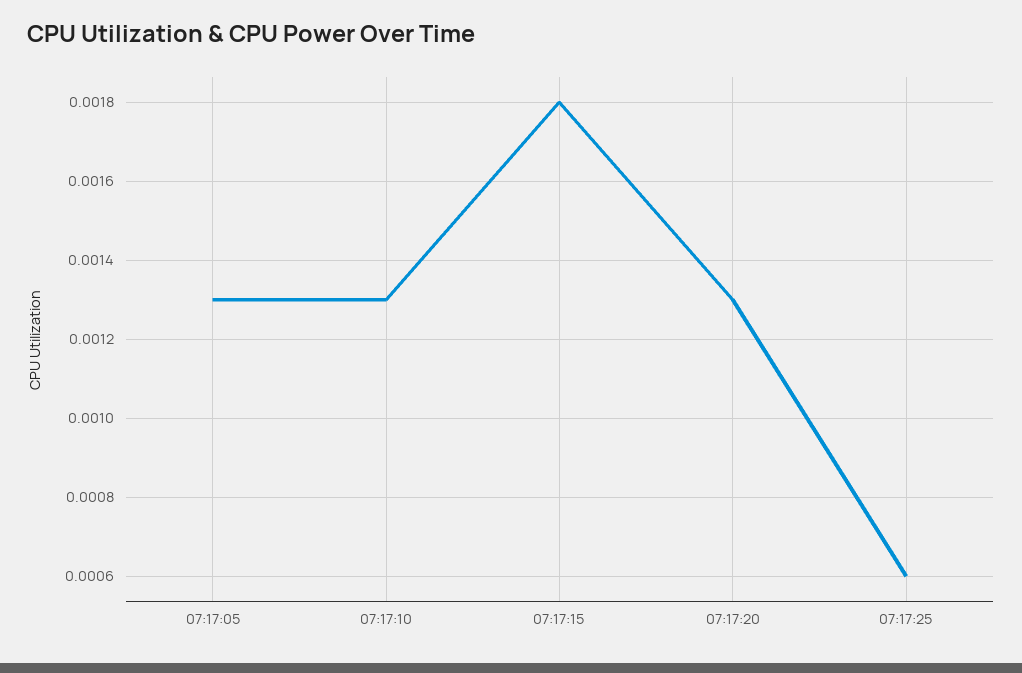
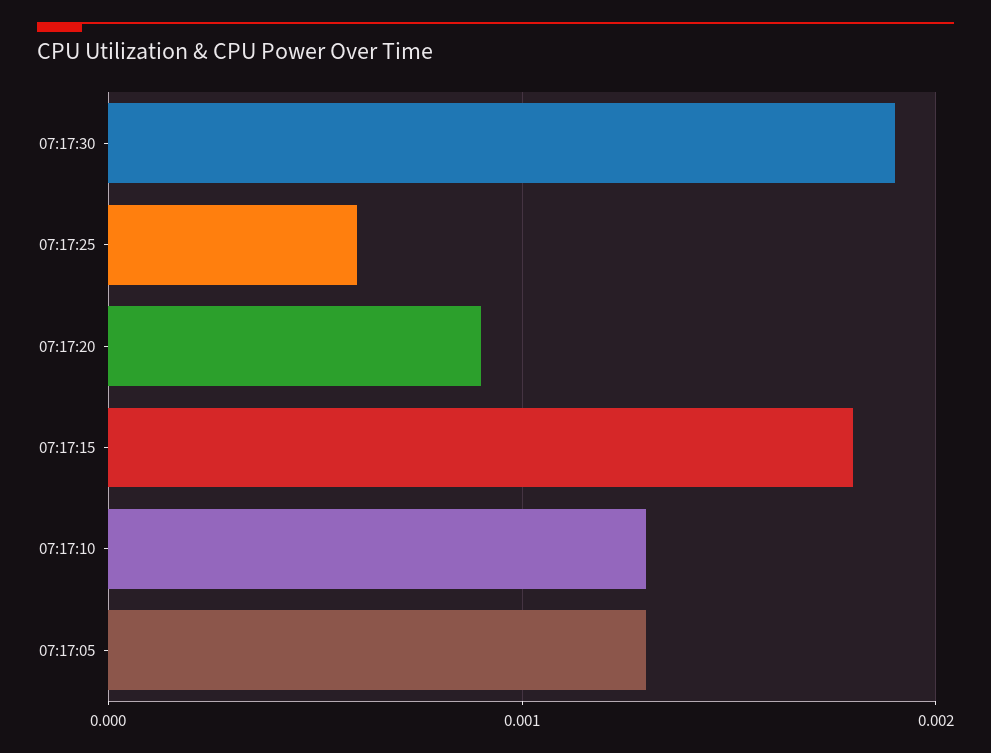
07:17:20: 0.0013 -> 0.0009
07:17:30: none -> 0.0019

